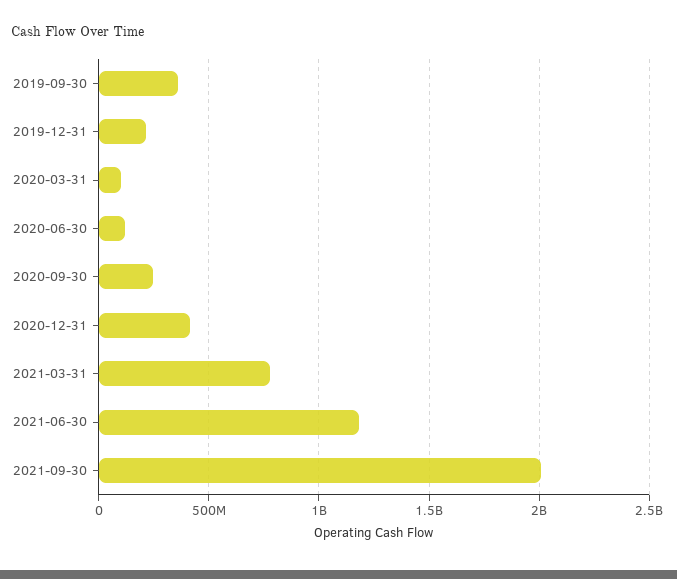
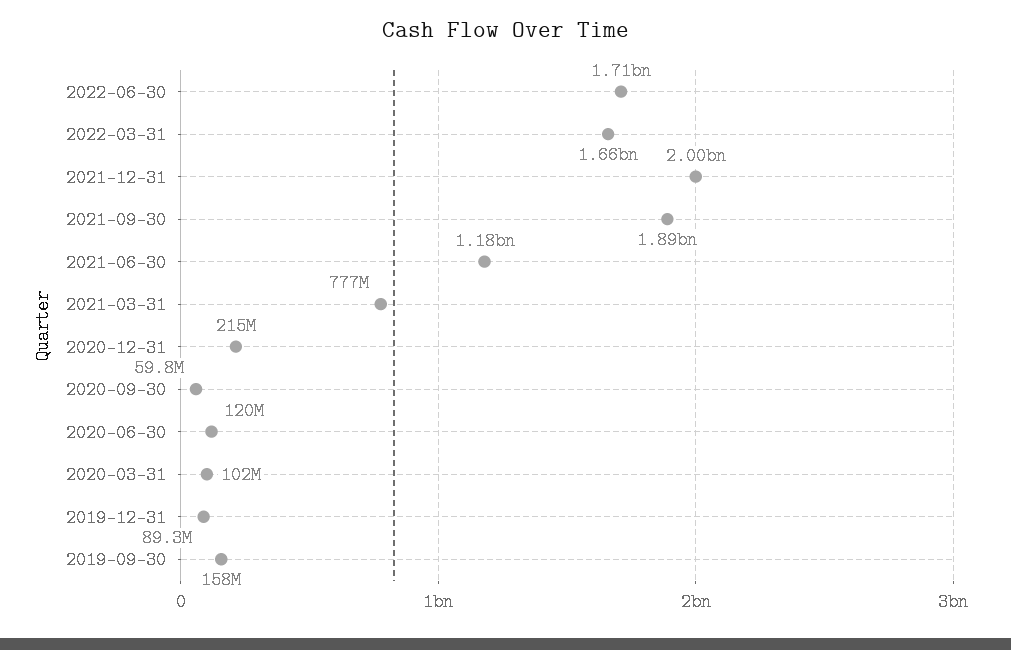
2019-09-30: 350000000 -> 158000000
2019-12-31: 200000000 -> 89300000
2020-09-30: 250000000 -> 59800000
2020-12-31: 400000000 -> 215000000
2021-09-30: 2000000000 -> 1890000000
2022-06-30: none -> 1710000000
2022-03-31: none -> 1660000000
2021-12-31: none -> 2000000000

